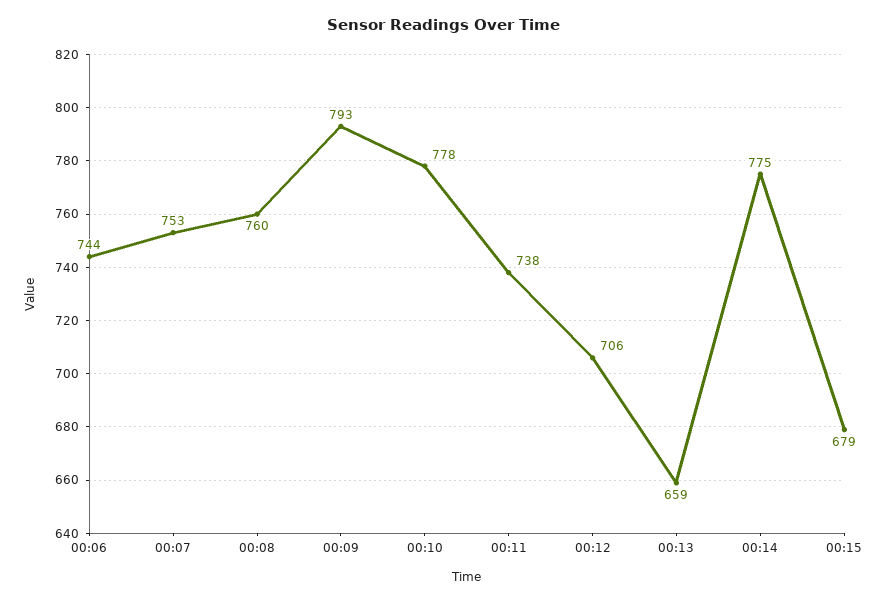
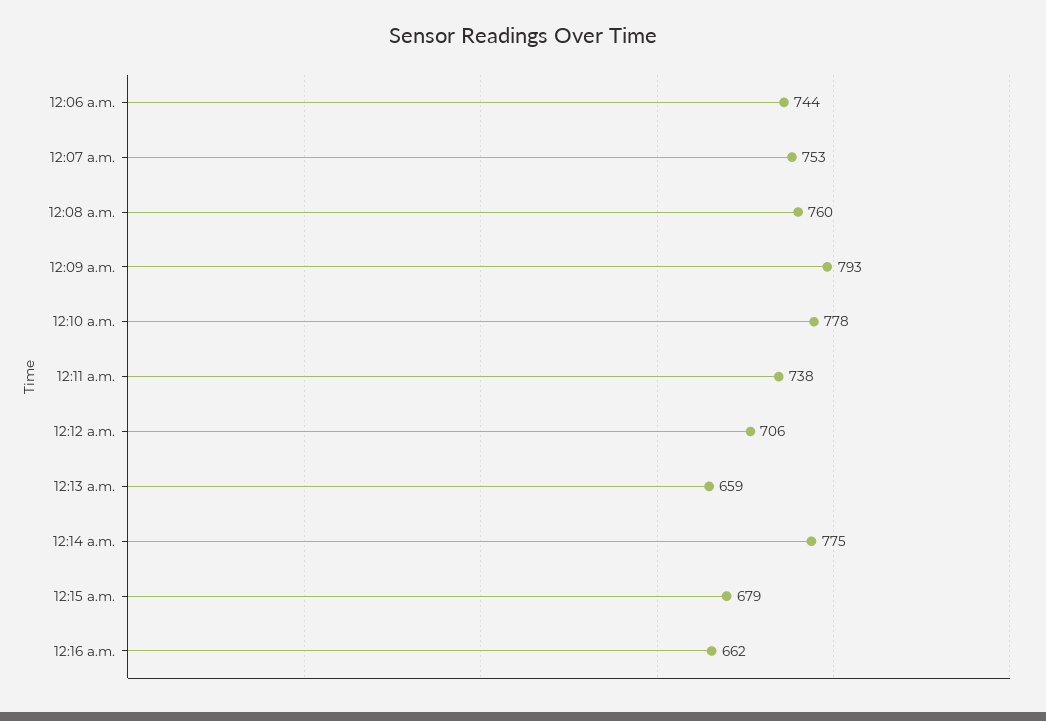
12:16 a.m.: none -> 662

